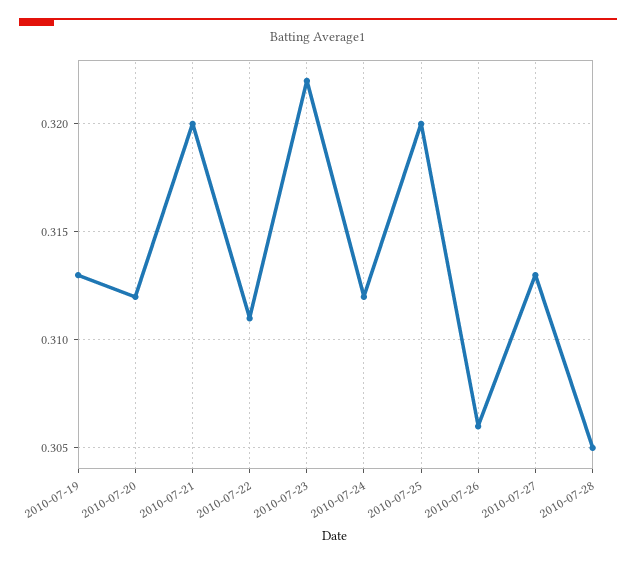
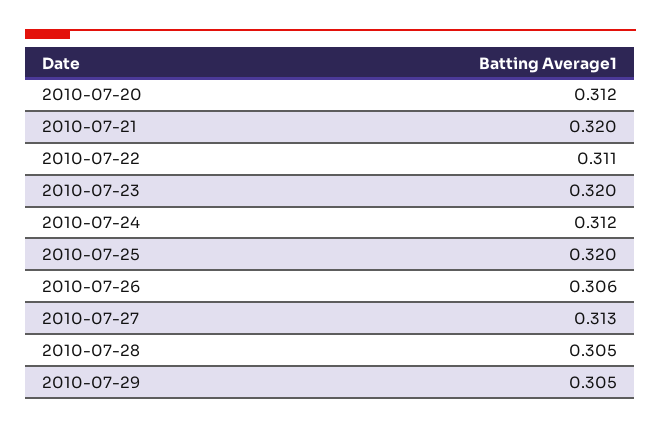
2010-07-19: 0.313 -> none
2010-07-23: 0.322 -> 0.32
2010-07-29: none -> 0.305

